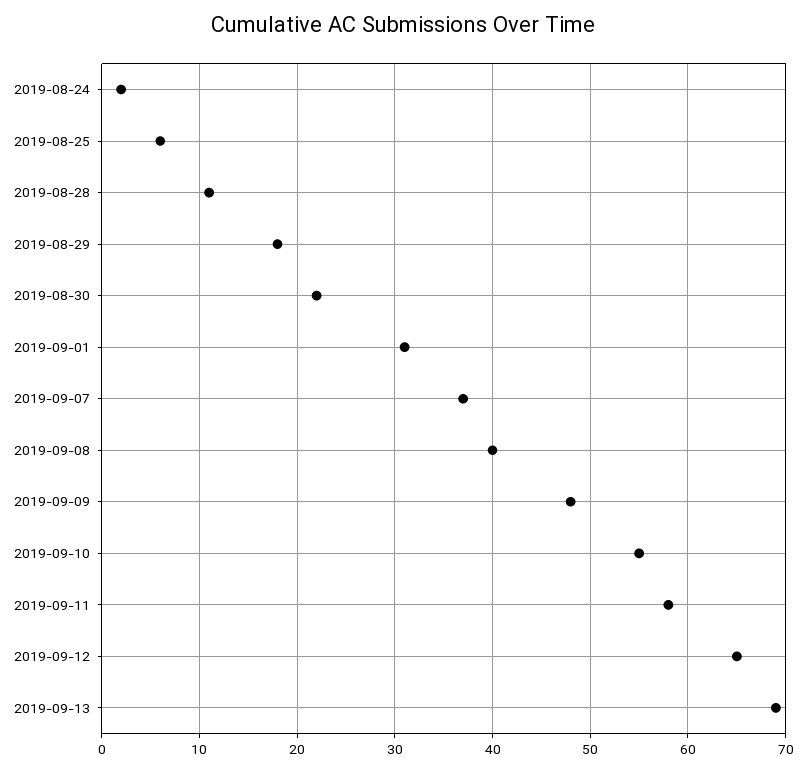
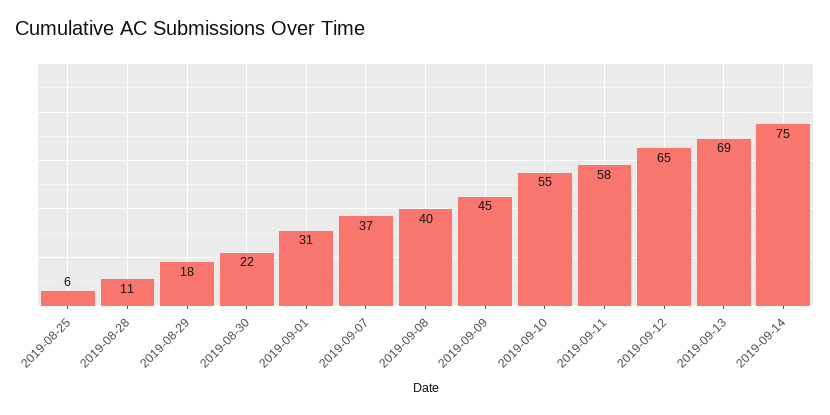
2019-08-24: 2 -> none
2019-09-09: 48 -> 45
2019-09-14: none -> 75

